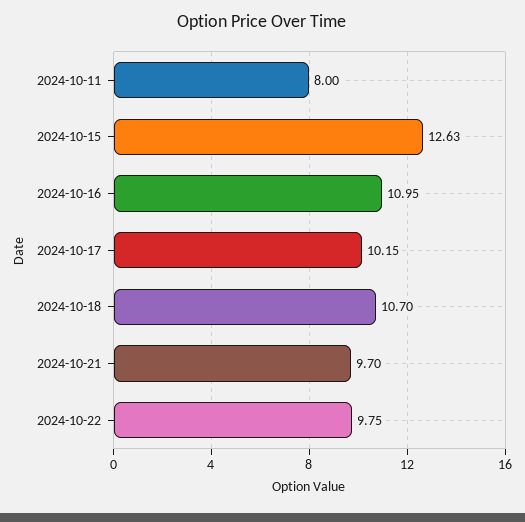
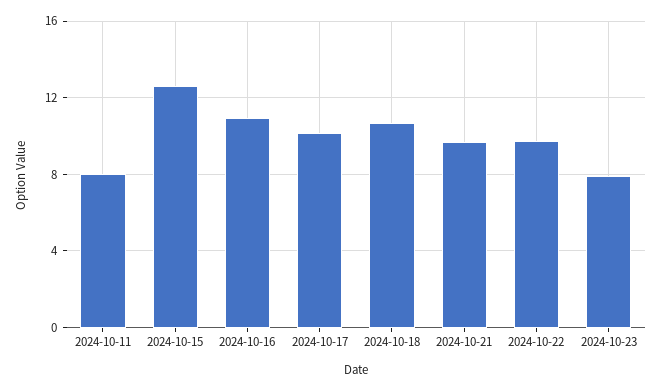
2024-10-23: none -> 8

